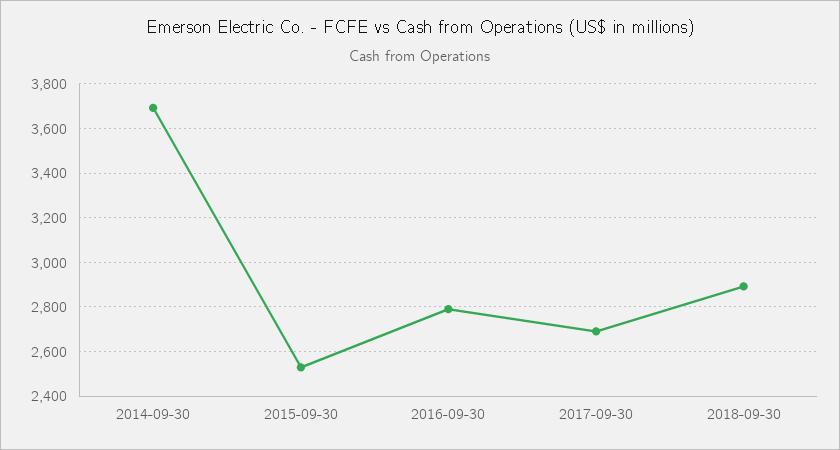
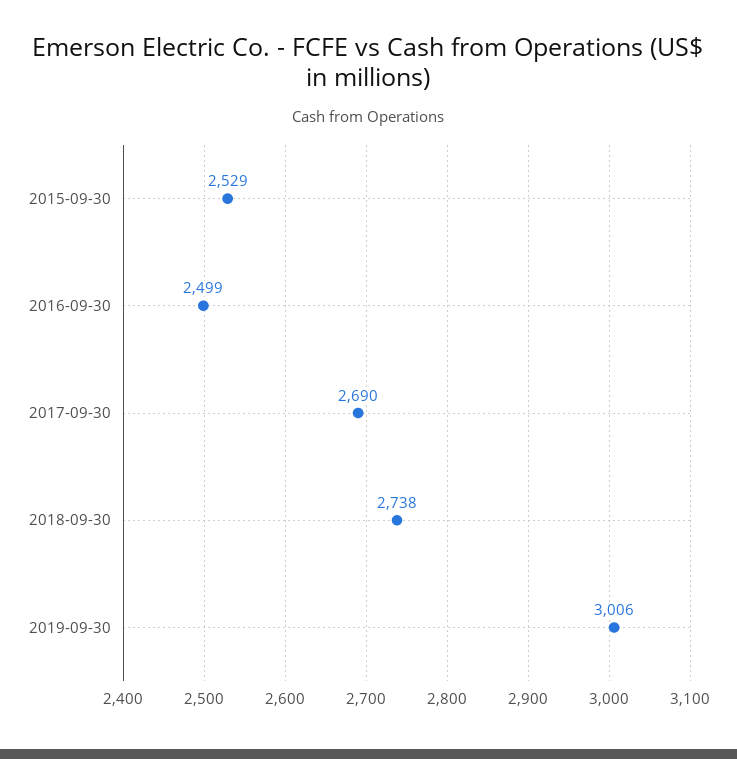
2014-09-30: 3700 -> none
2016-09-30: 2800 -> 2499
2018-09-30: 2900 -> 2738
2019-09-30: none -> 3006

